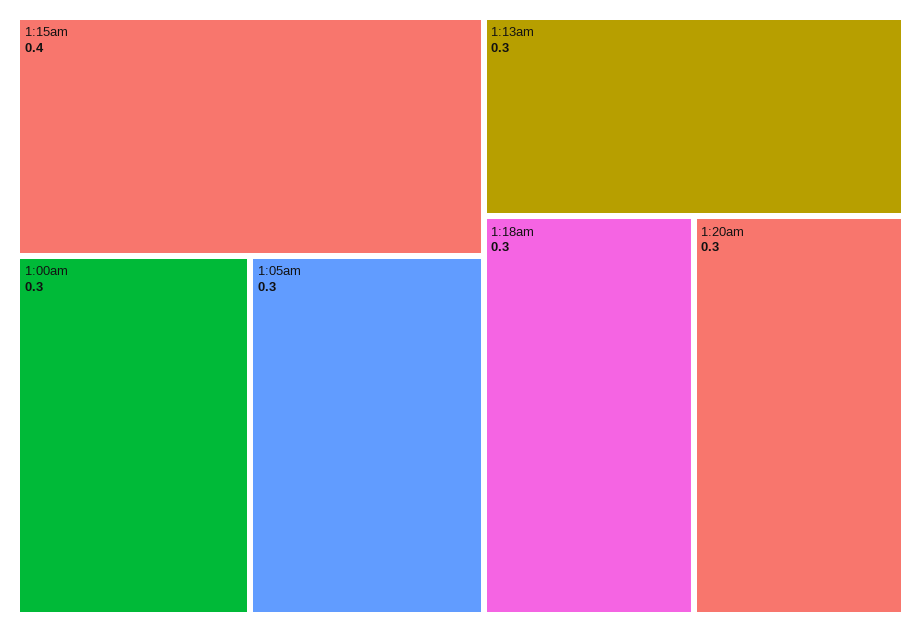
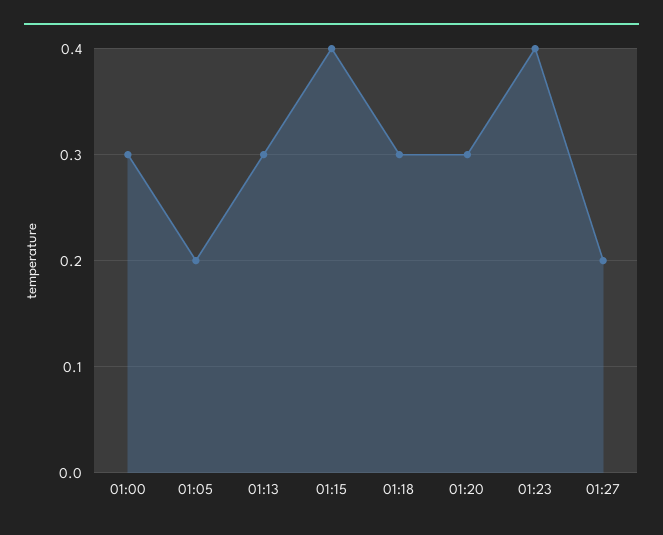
1:05am: 0.3 -> 0.2
01:23: none -> 0.4
01:27: none -> 0.2

